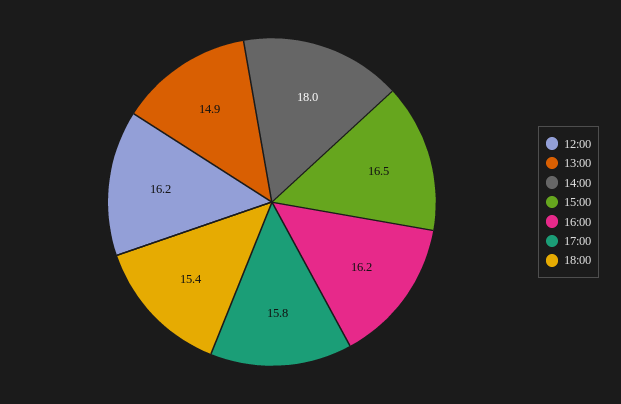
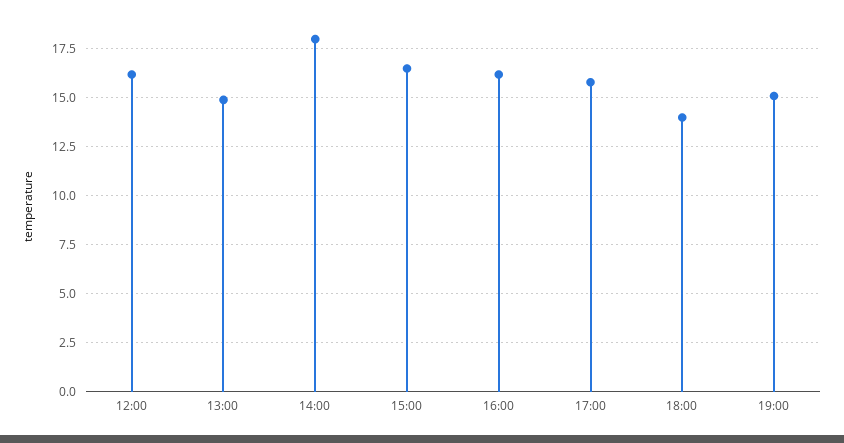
18:00: 15.4 -> 14
19:00: none -> 15

